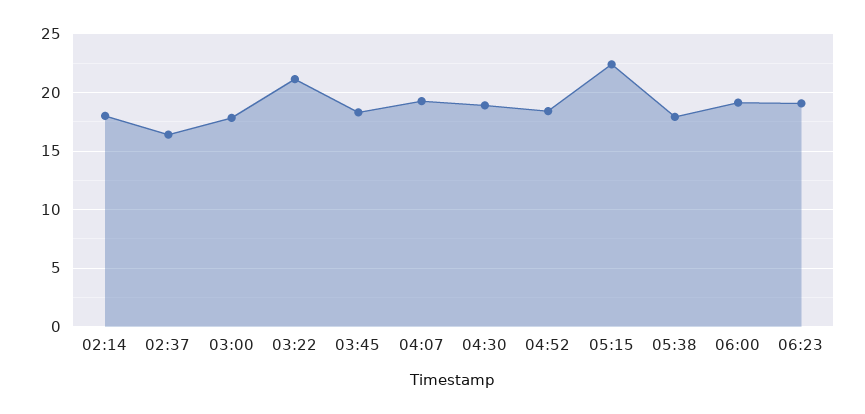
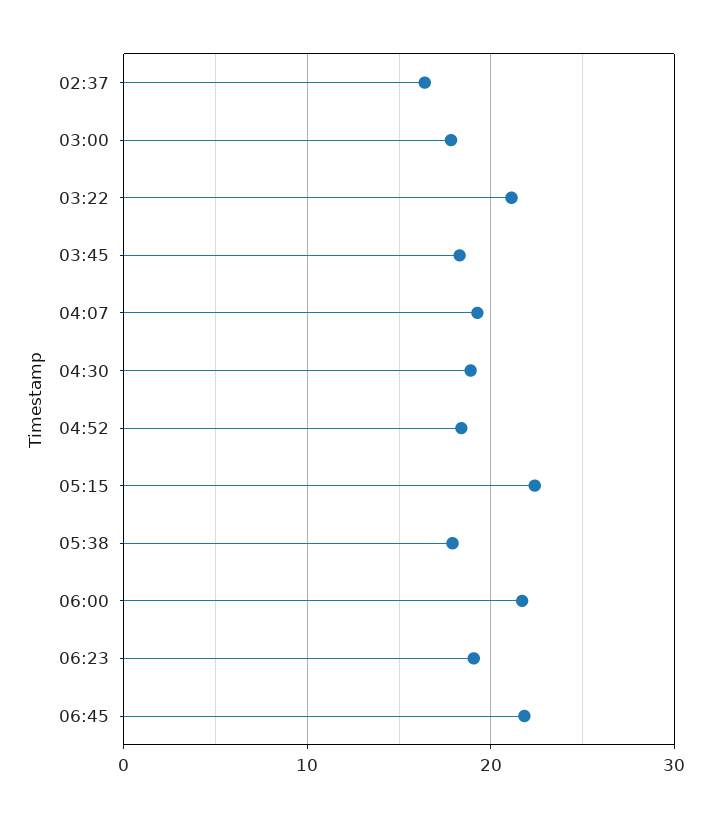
02:14: 18 -> none
06:00: 19 -> 22
06:45: none -> 22

